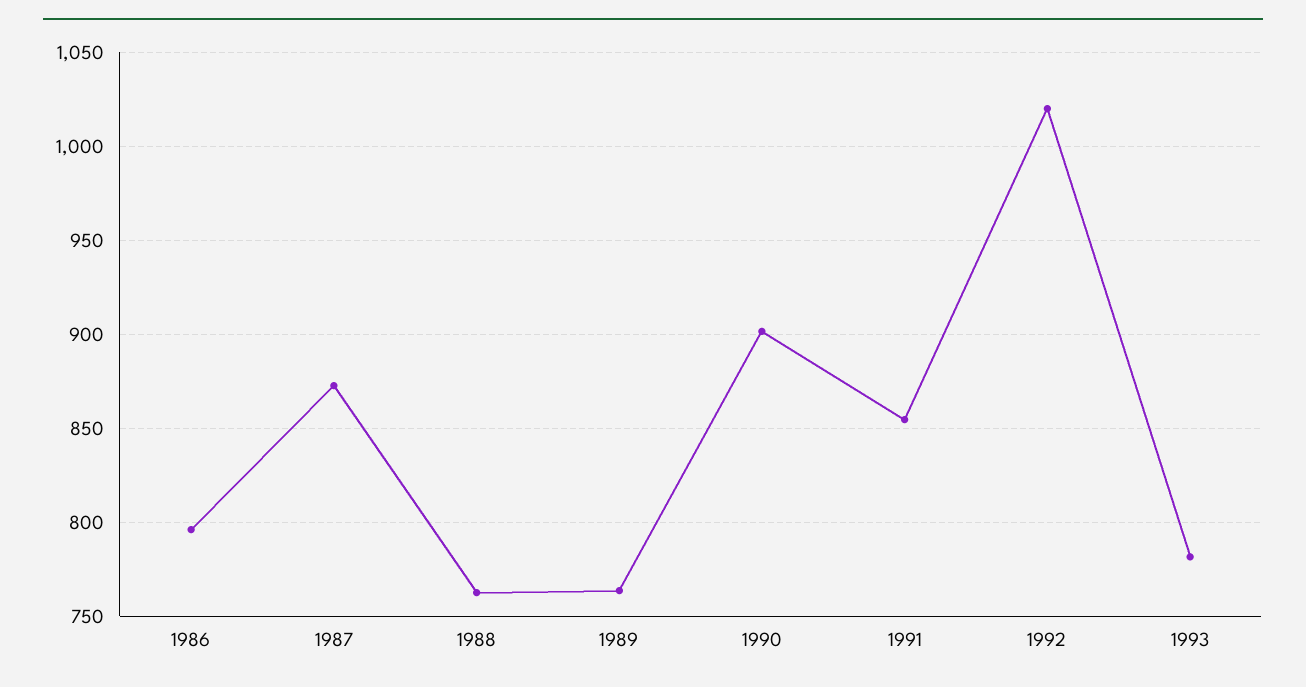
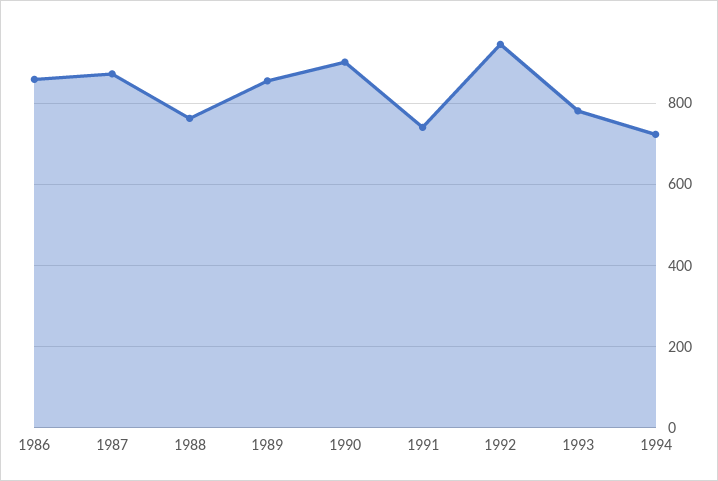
1986: 795 -> 860
1989: 765 -> 860
1991: 855 -> 740
1992: 1020 -> 940
1994: none -> 720

